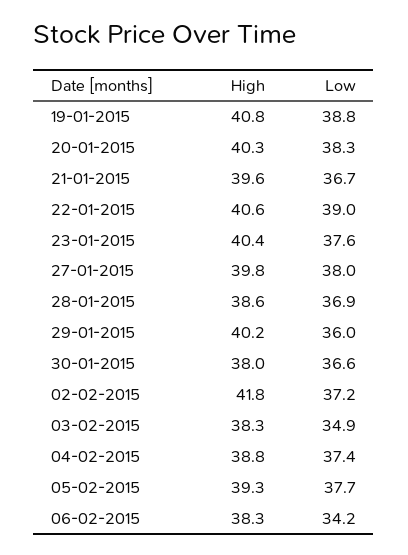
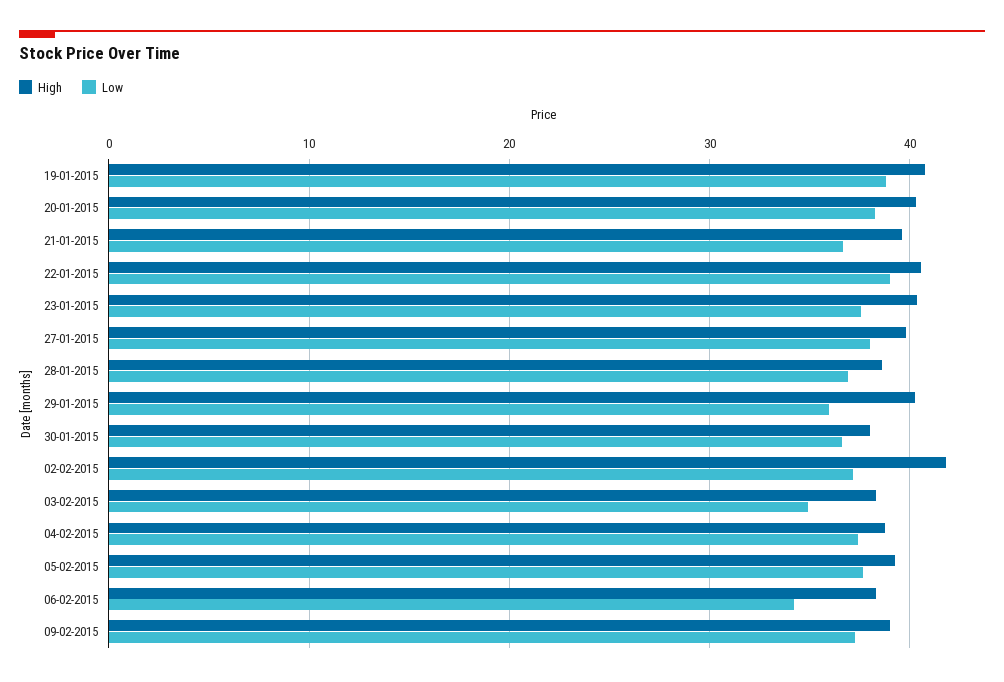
High, 09-02-2015: none -> 39
Low, 09-02-2015: none -> 37

